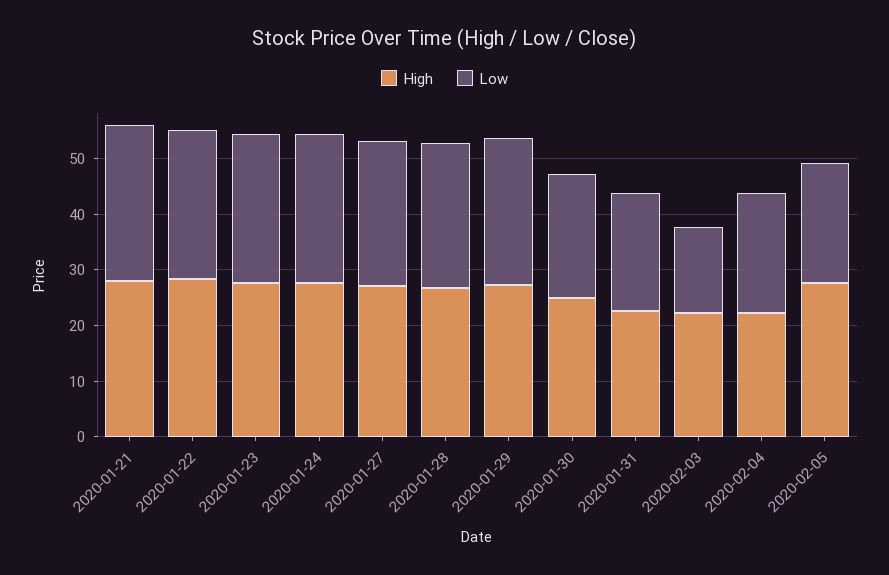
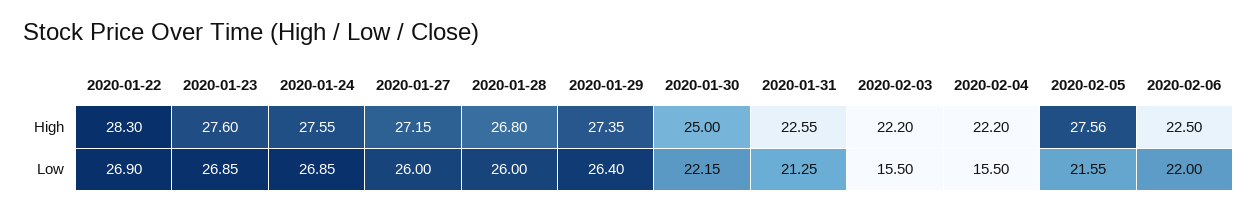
High, 2020-01-21: 28 -> none
Low, 2020-01-21: 28 -> none
Low, 2020-02-04: 22 -> 15.5
High, 2020-02-06: none -> 22.5
Low, 2020-02-06: none -> 22

